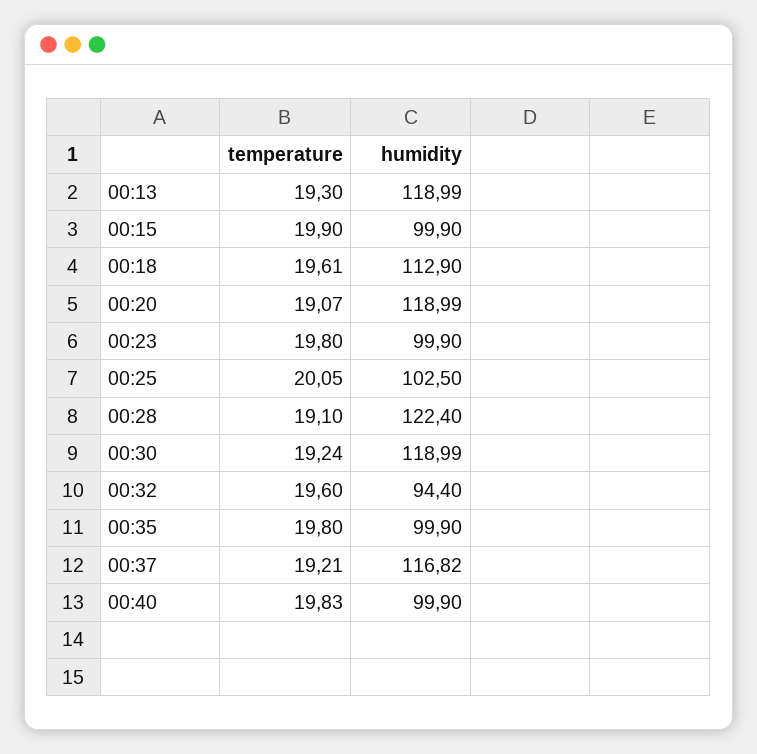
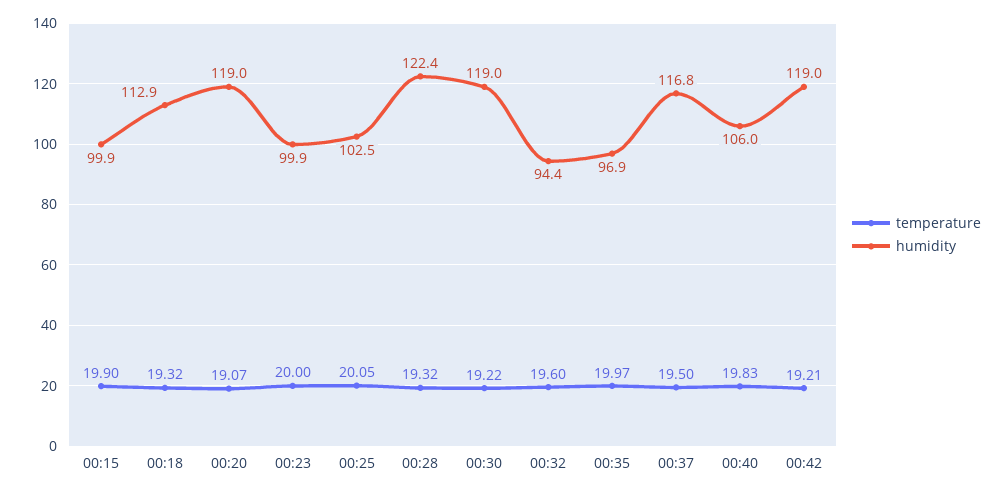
temperature, 00:13: 19.3 -> none
humidity, 00:13: 118.99 -> none
temperature, 00:18: 19.61 -> 19.32
temperature, 00:23: 19.8 -> 20
temperature, 00:28: 19.1 -> 19.32
temperature, 00:30: 19.24 -> 19.22
temperature, 00:35: 19.8 -> 19.97
humidity, 00:35: 99.9 -> 96.9
temperature, 00:37: 19.21 -> 19.5
humidity, 00:40: 99.9 -> 106
temperature, 00:42: none -> 19.21
humidity, 00:42: none -> 119

